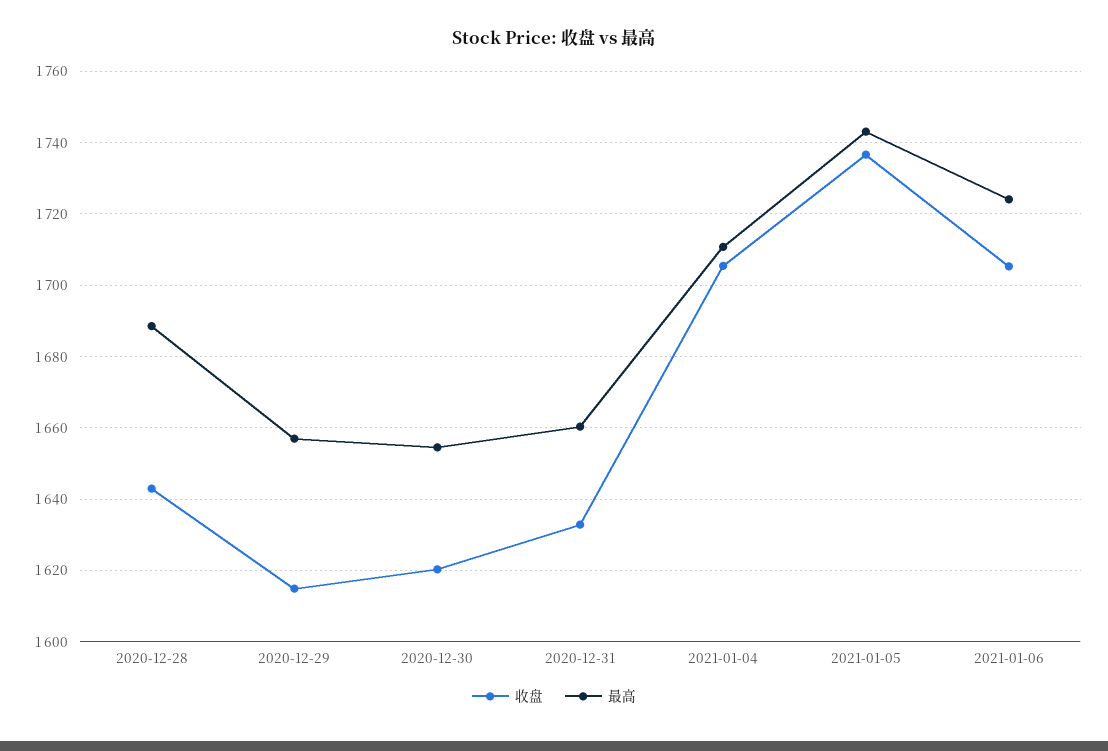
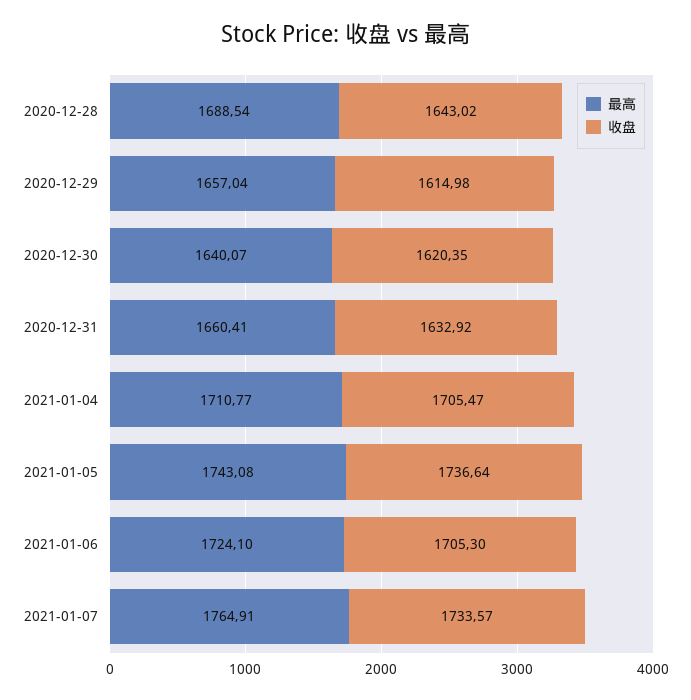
最高, 2020-12-30: 1654 -> 1640.07
最高, 2021-01-07: none -> 1764.91
收盘, 2021-01-07: none -> 1733.57

